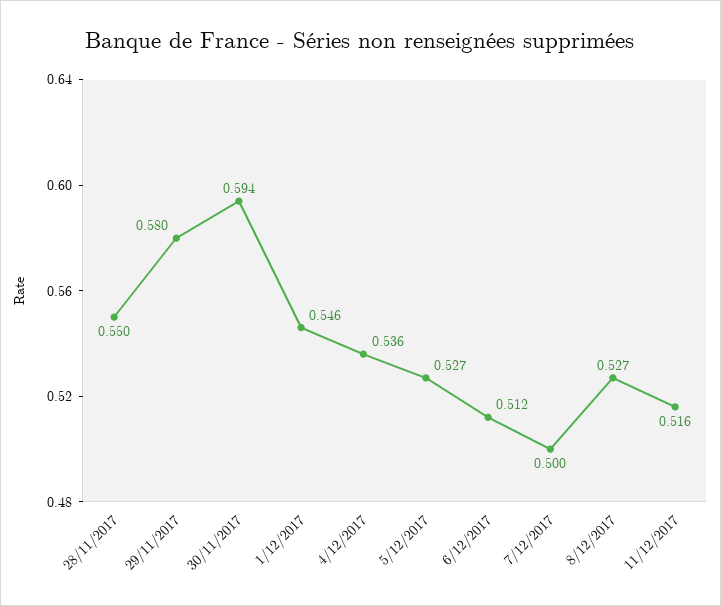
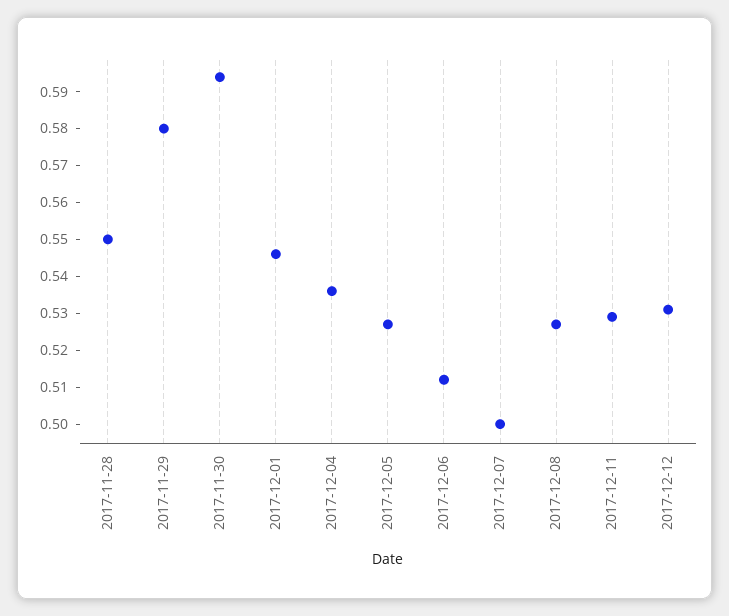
11/12/2017: 0.516 -> 0.53
2017-12-12: none -> 0.53

